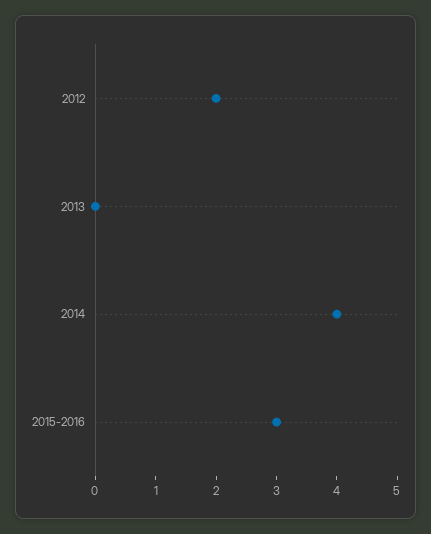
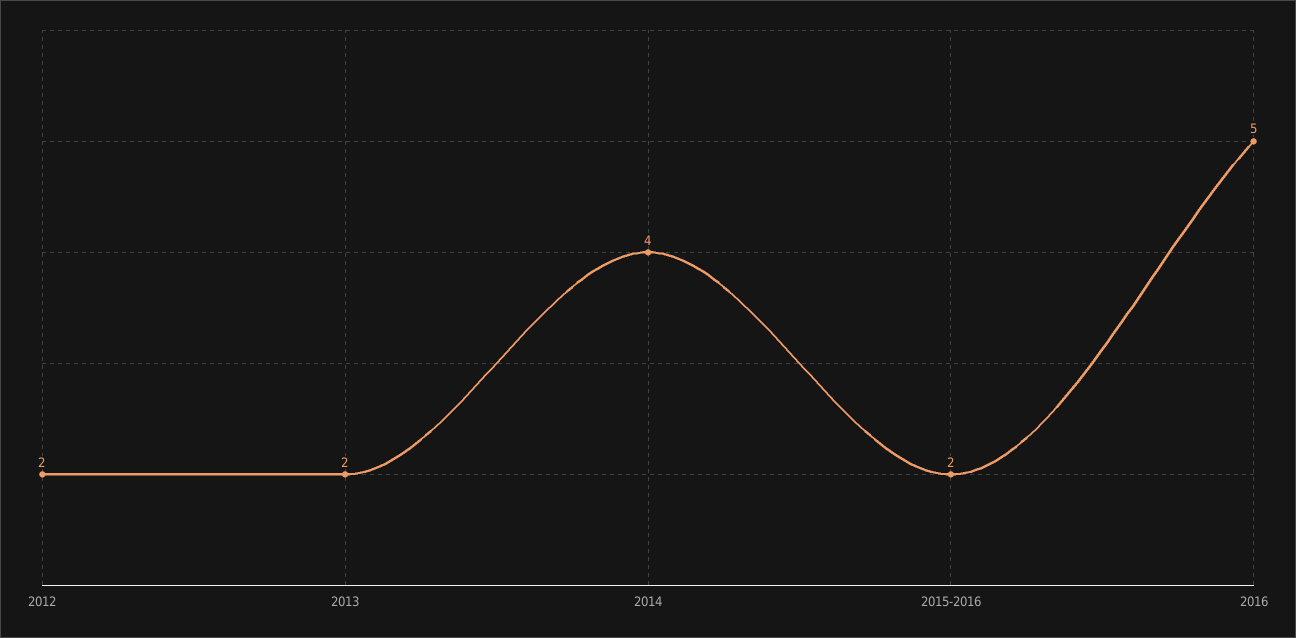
2013: 0 -> 2
2015-2016: 3 -> 2
2016: none -> 5

